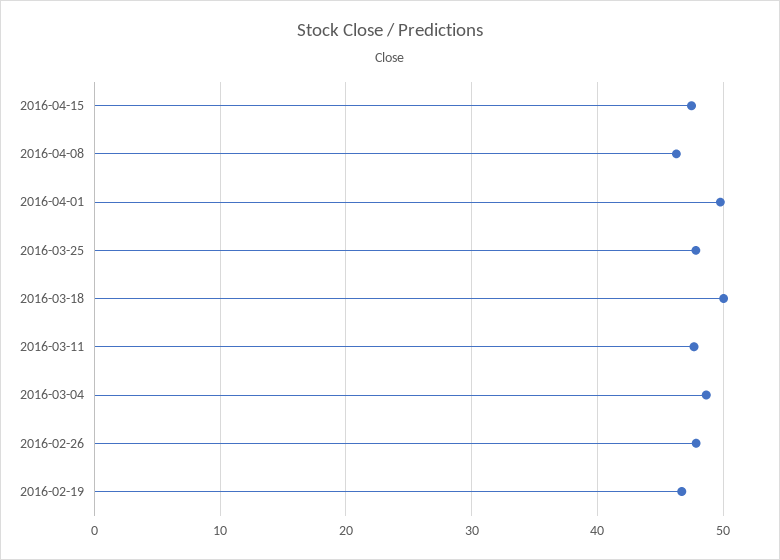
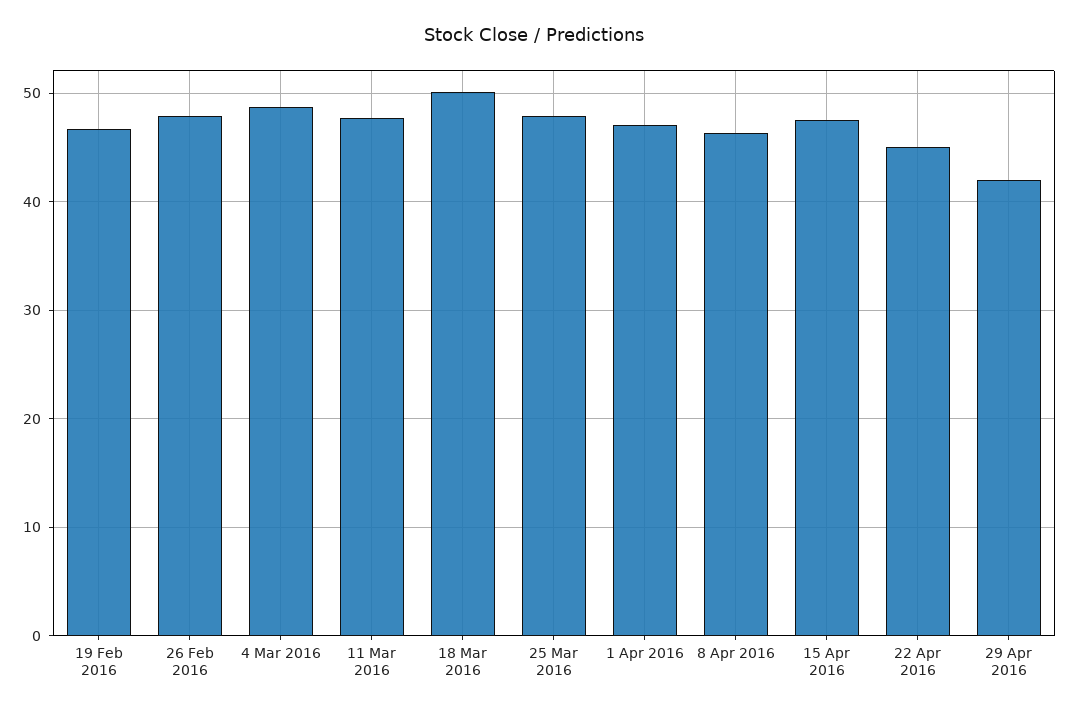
2016-04-01: 50 -> 47
22 Apr 2016: none -> 45
29 Apr 2016: none -> 42

